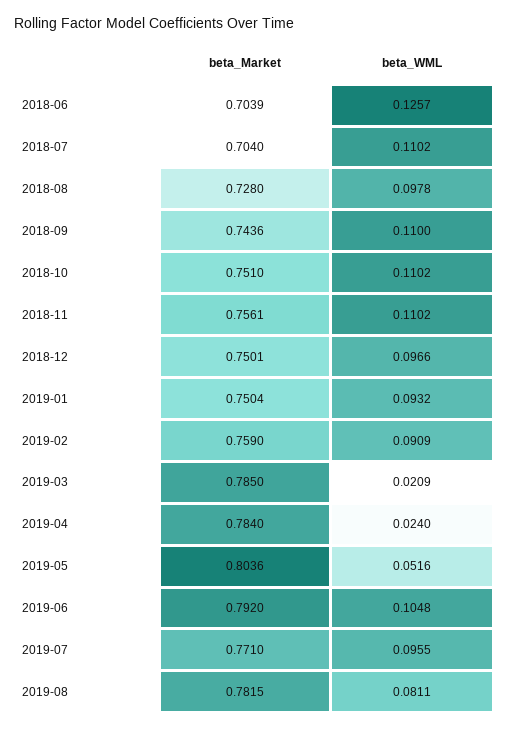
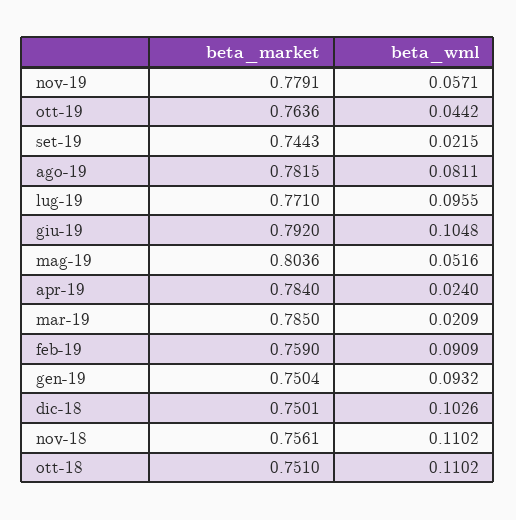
beta_Market, 2018-06: 0.7039 -> none
beta_WML, 2018-06: 0.1257 -> none
beta_Market, 2018-07: 0.704 -> none
beta_WML, 2018-07: 0.1102 -> none
beta_Market, 2018-08: 0.728 -> none
beta_WML, 2018-08: 0.0978 -> none
beta_Market, 2018-09: 0.7436 -> none
beta_WML, 2018-09: 0.11 -> none
beta_WML, 2018-12: 0.0966 -> 0.1026
beta_Market, nov-19: none -> 0.7791
beta_WML, nov-19: none -> 0.0571
beta_Market, ott-19: none -> 0.7636
beta_WML, ott-19: none -> 0.0442
beta_Market, set-19: none -> 0.7443
beta_WML, set-19: none -> 0.0215

